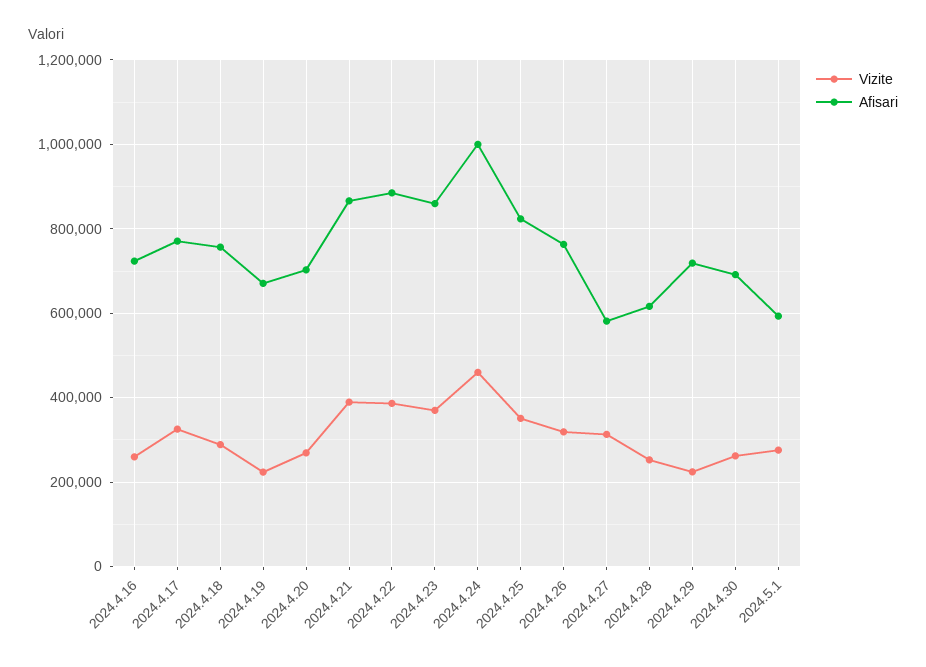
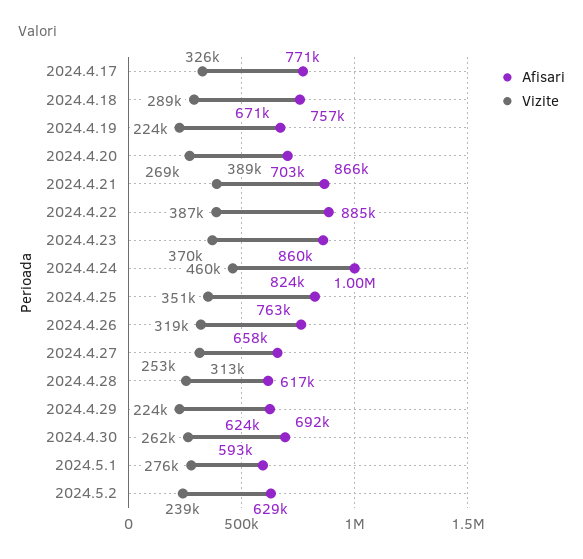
Vizite, 2024.4.16: 260000 -> none
Afisari, 2024.4.16: 720000 -> none
Afisari, 2024.4.27: 580000 -> 658000
Afisari, 2024.4.29: 720000 -> 624000
Afisari, 2024.5.2: none -> 629000
Vizite, 2024.5.2: none -> 239000

